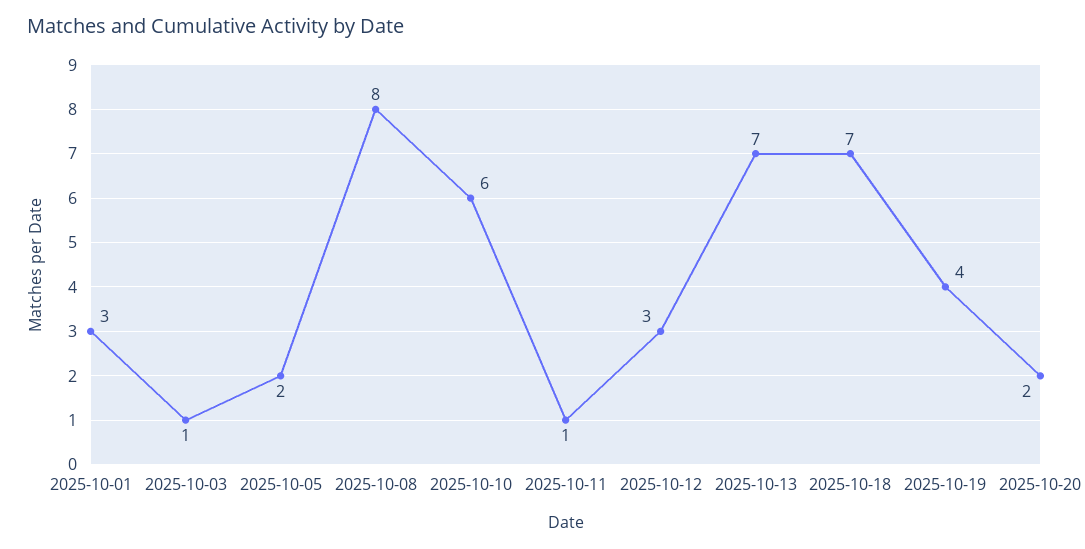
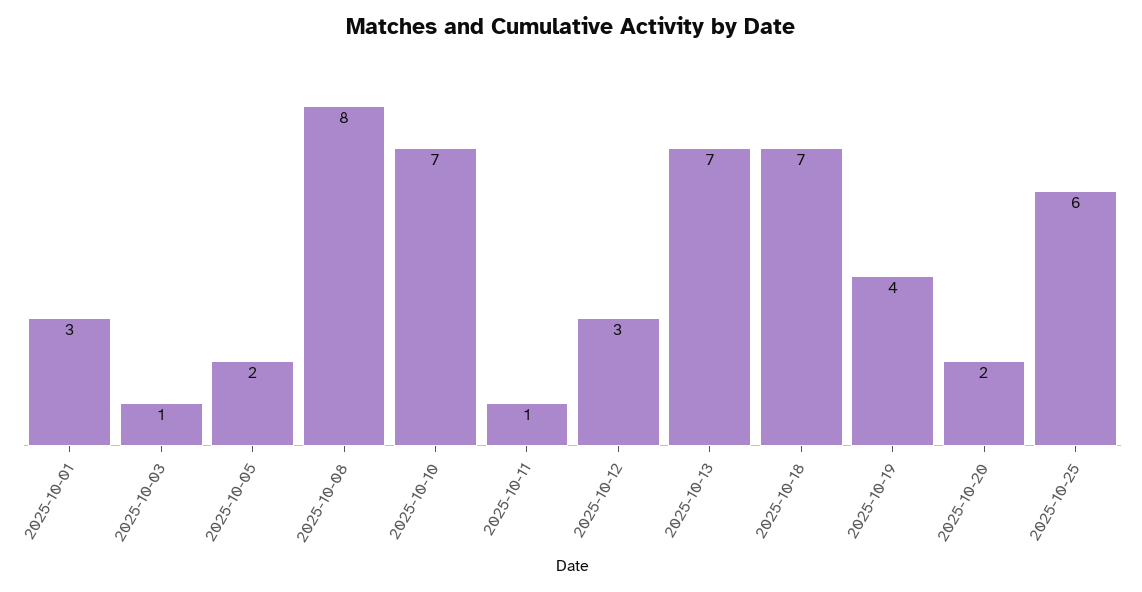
2025-10-10: 6 -> 7
2025-10-25: none -> 6

